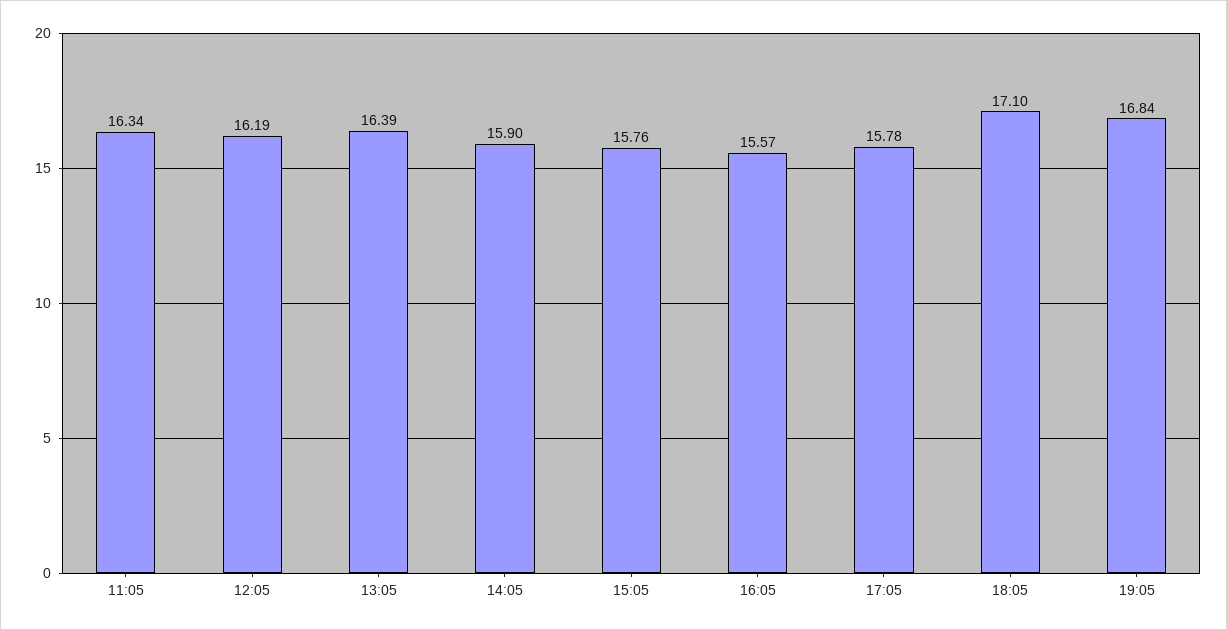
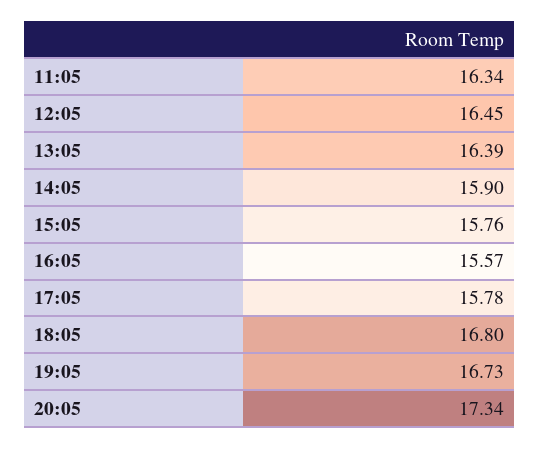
12:05: 16.19 -> 16.45
18:05: 17.1 -> 16.8
19:05: 16.84 -> 16.73
20:05: none -> 17.34

